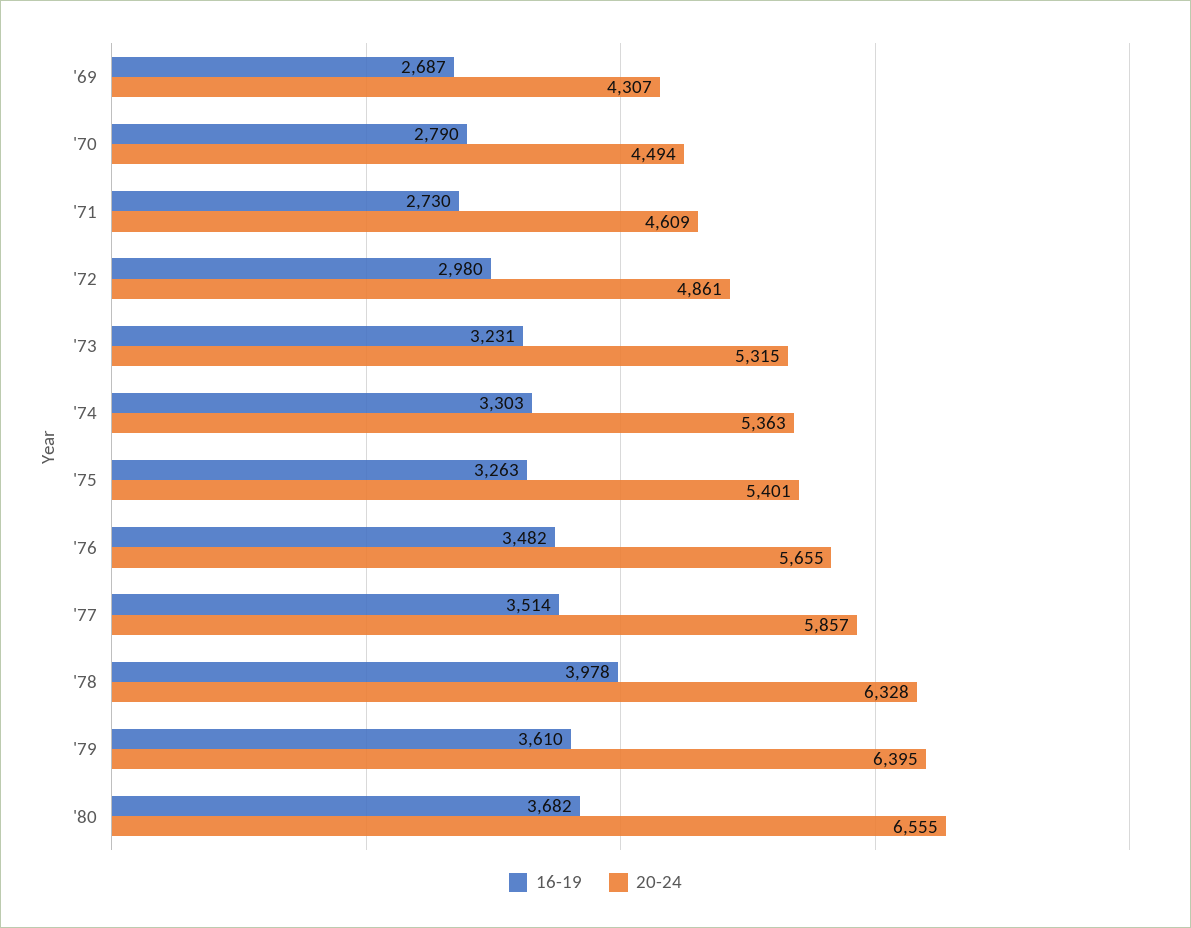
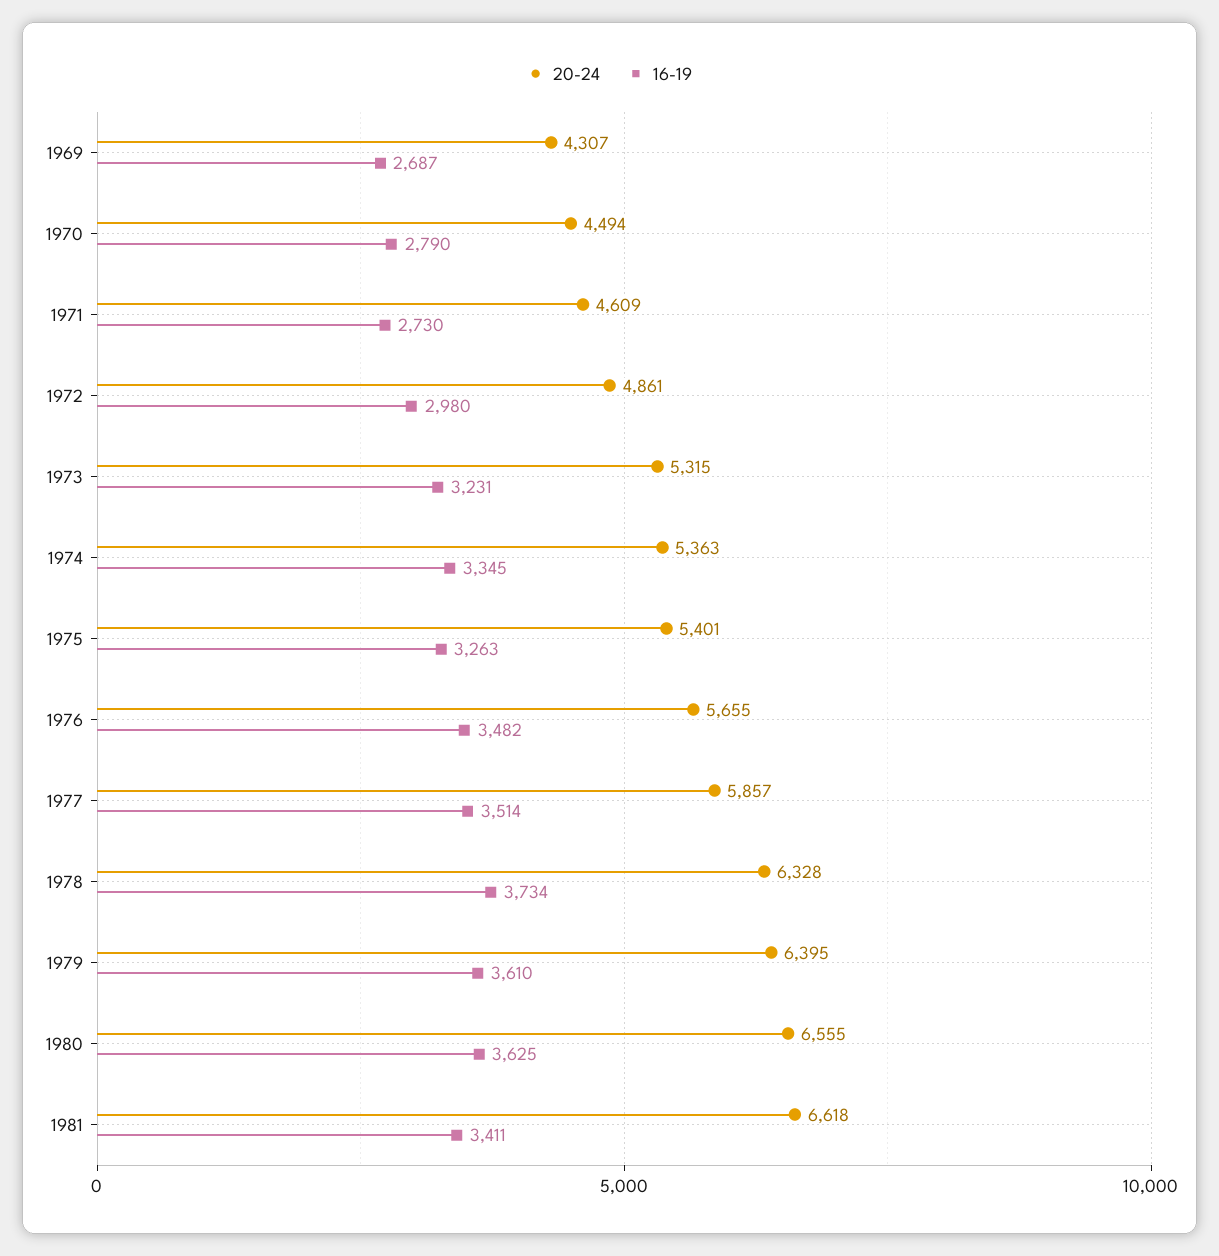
16-19, '74: 3303 -> 3345
16-19, '78: 3978 -> 3734
16-19, '80: 3682 -> 3625
20-24, 1981: none -> 6618
16-19, 1981: none -> 3411

